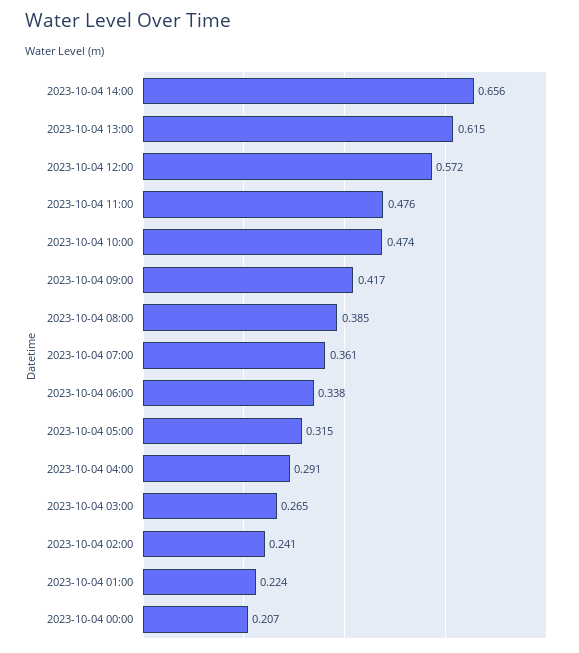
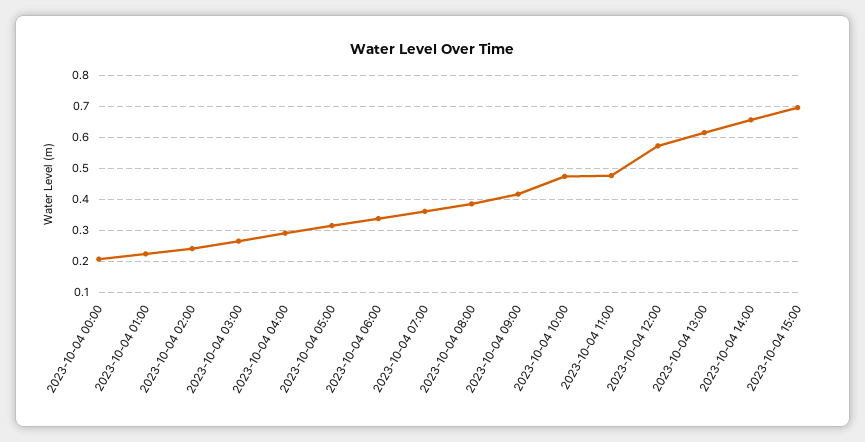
2023-10-04 15:00: none -> 0.7

